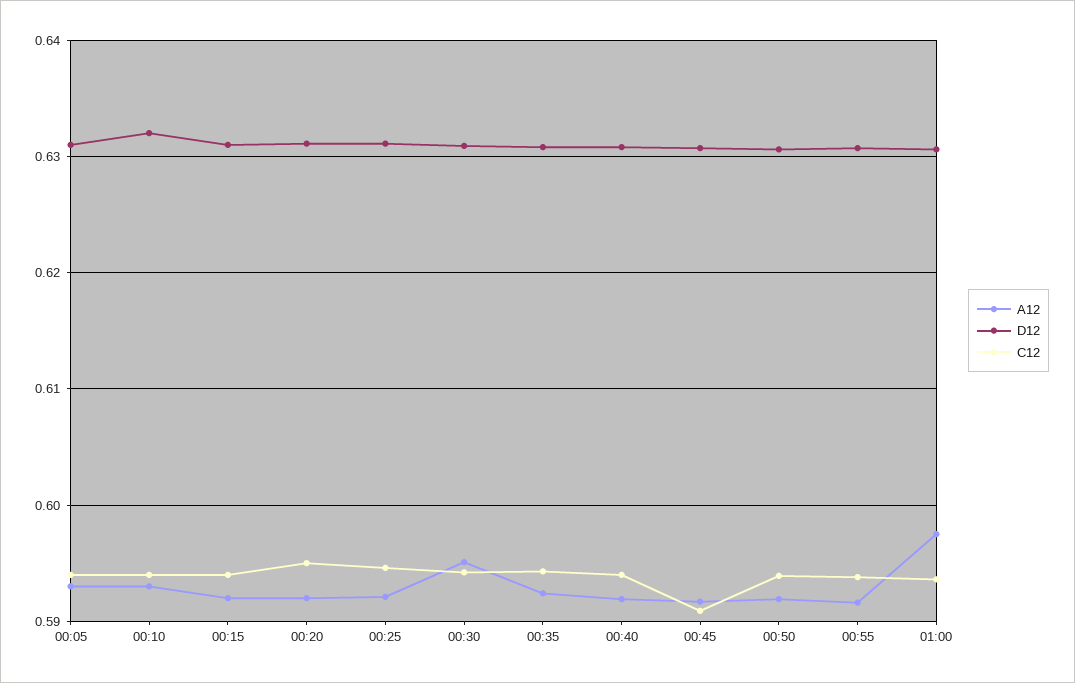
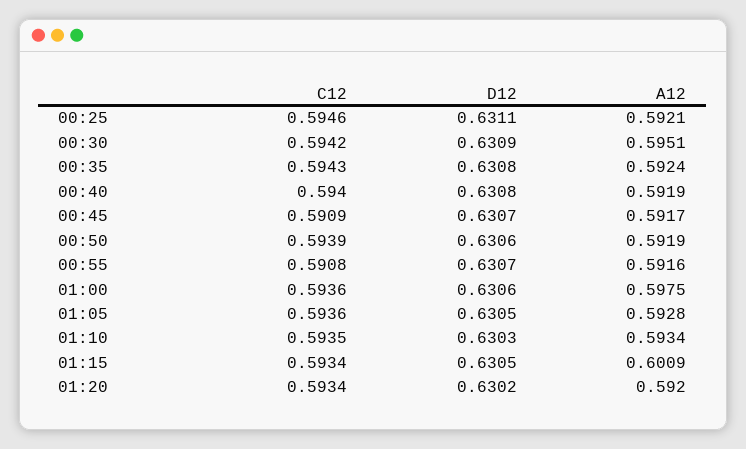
A12, 00:05: 0.593 -> none
D12, 00:05: 0.631 -> none
C12, 00:05: 0.594 -> none
A12, 00:10: 0.593 -> none
D12, 00:10: 0.632 -> none
C12, 00:10: 0.594 -> none
A12, 00:15: 0.592 -> none
D12, 00:15: 0.631 -> none
C12, 00:15: 0.594 -> none
A12, 00:20: 0.592 -> none
D12, 00:20: 0.631 -> none
C12, 00:20: 0.595 -> none
C12, 00:55: 0.594 -> 0.5908
C12, 01:05: none -> 0.5936
D12, 01:05: none -> 0.6305
A12, 01:05: none -> 0.5928
C12, 01:10: none -> 0.5935
D12, 01:10: none -> 0.6303
A12, 01:10: none -> 0.5934
C12, 01:15: none -> 0.5934
D12, 01:15: none -> 0.6305
A12, 01:15: none -> 0.6009
C12, 01:20: none -> 0.5934
D12, 01:20: none -> 0.6302
A12, 01:20: none -> 0.592

